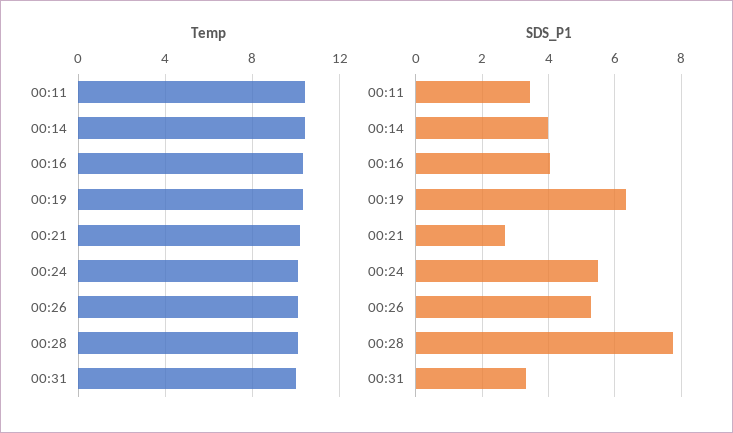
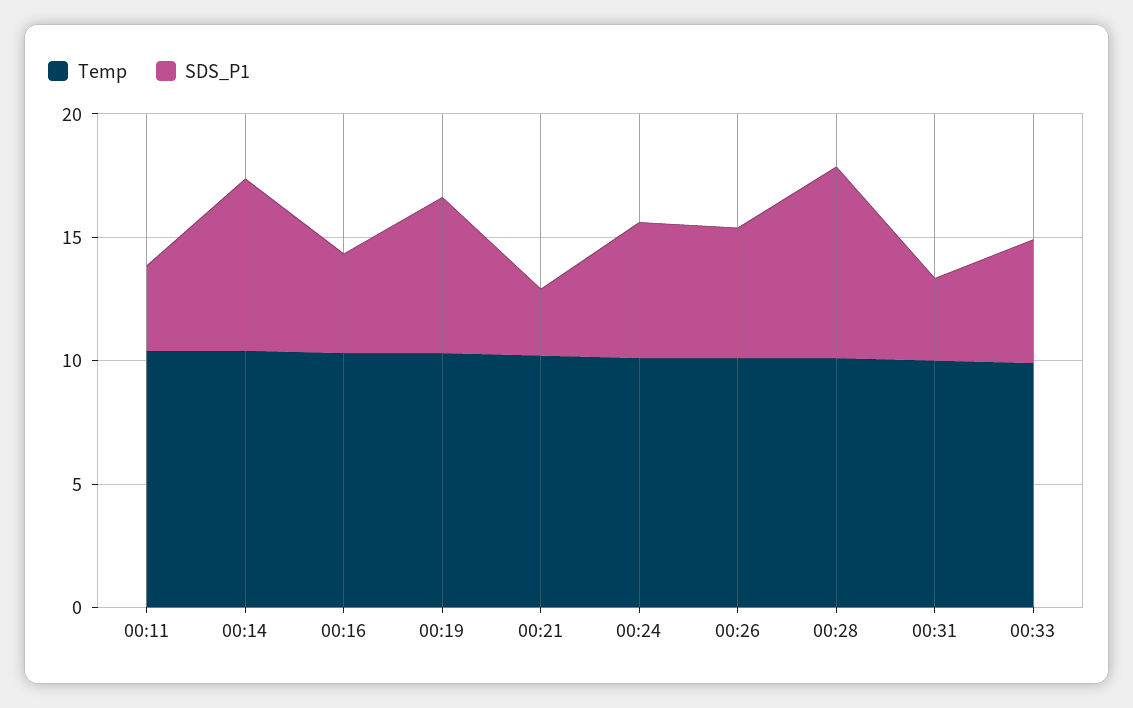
SDS_P1, 00:14: 4 -> 7
Temp, 00:33: none -> 10
SDS_P1, 00:33: none -> 5

